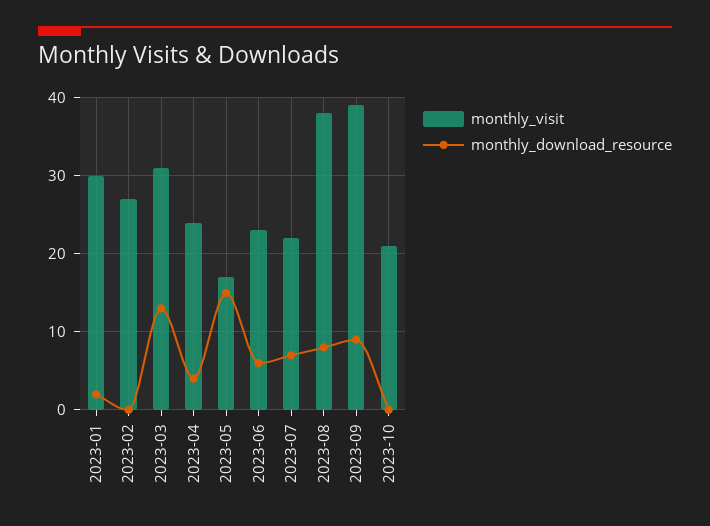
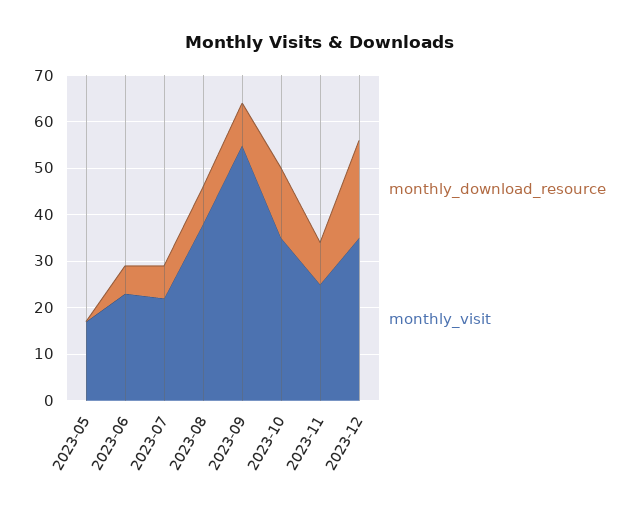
monthly_visit, 2023-01: 30 -> none
monthly_download_resource, 2023-01: 2 -> none
monthly_visit, 2023-02: 27 -> none
monthly_download_resource, 2023-02: 0 -> none
monthly_visit, 2023-03: 31 -> none
monthly_download_resource, 2023-03: 13 -> none
monthly_visit, 2023-04: 24 -> none
monthly_download_resource, 2023-04: 4 -> none
monthly_download_resource, 2023-05: 15 -> 0
monthly_visit, 2023-09: 39 -> 55
monthly_visit, 2023-10: 21 -> 35
monthly_download_resource, 2023-10: 0 -> 15
monthly_download_resource, 2023-11: none -> 10
monthly_visit, 2023-11: none -> 25
monthly_download_resource, 2023-12: none -> 20
monthly_visit, 2023-12: none -> 35

